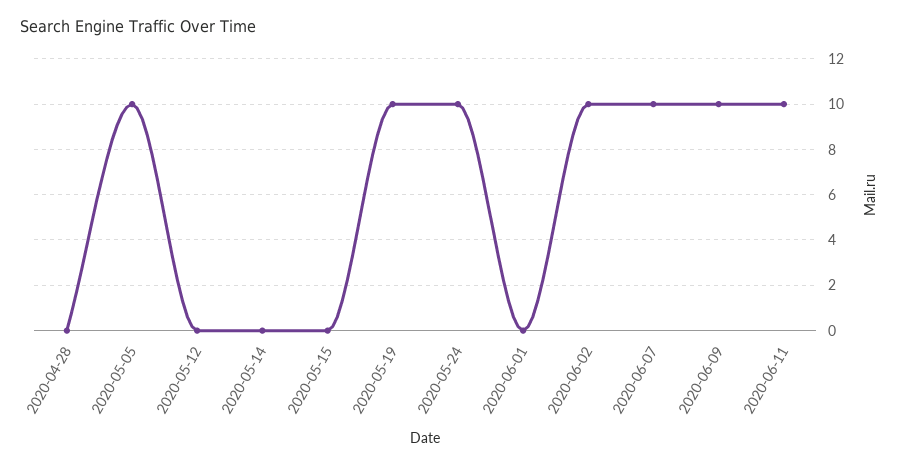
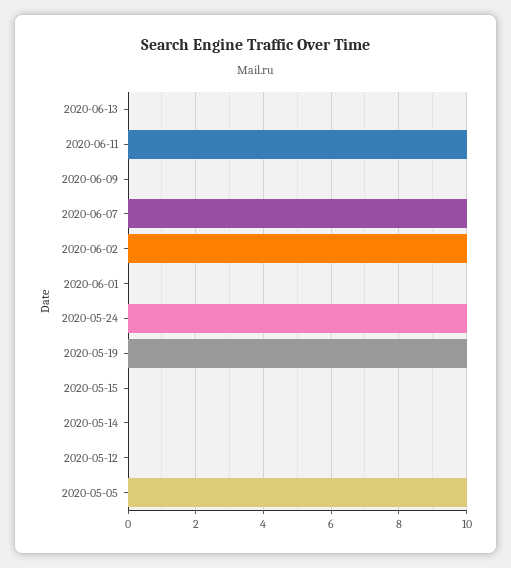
2020-04-28: 0 -> none
2020-06-09: 10 -> 0
2020-06-13: none -> 0

